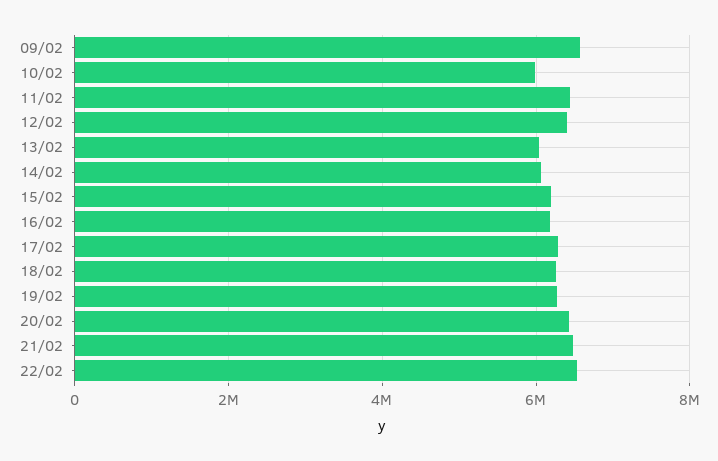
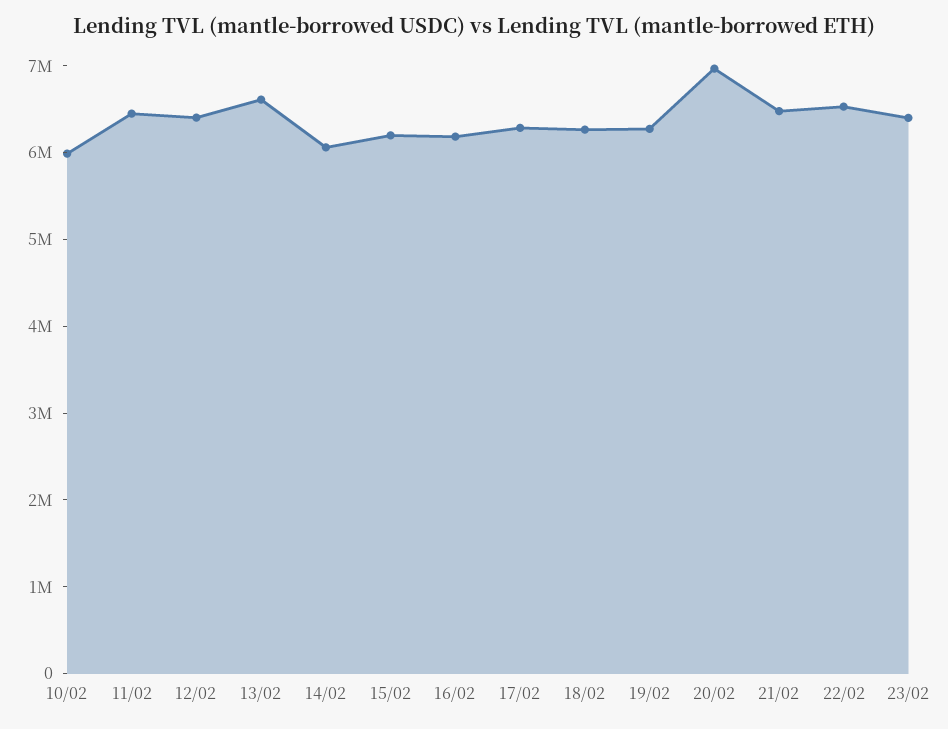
09/02: 6600000 -> none
13/02: 6000000 -> 6600000
20/02: 6400000 -> 7000000
23/02: none -> 6400000

